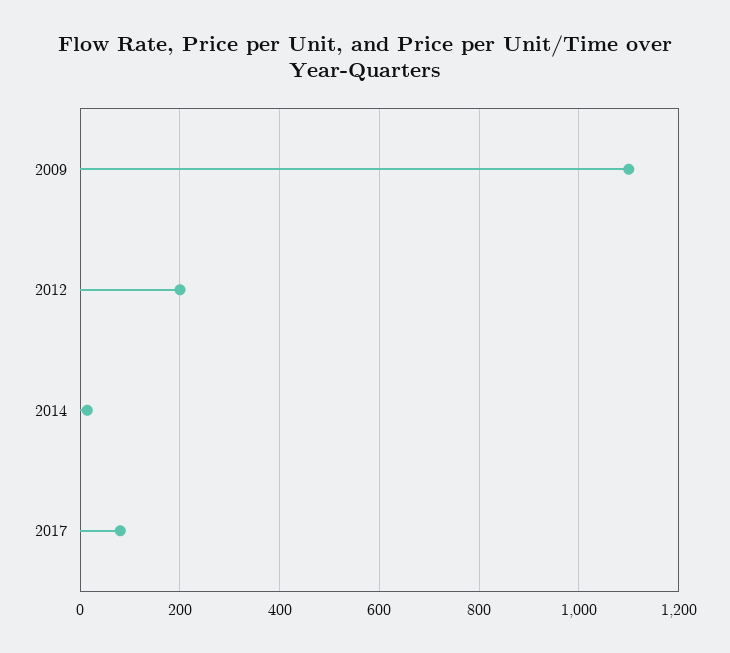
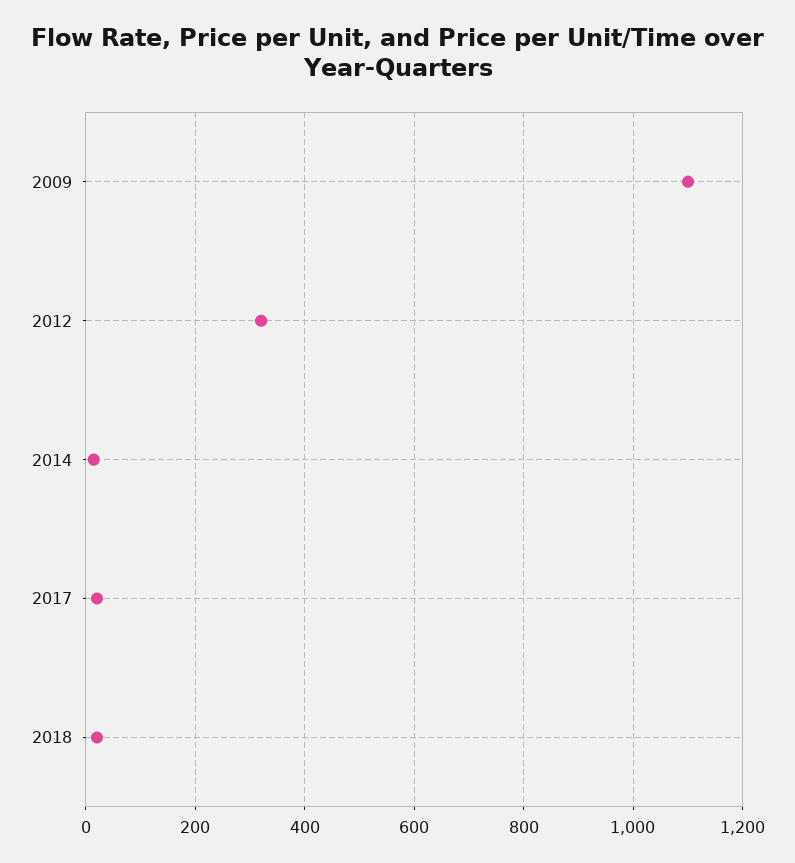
2012: 200 -> 320
2017: 80 -> 20
2018: none -> 20

